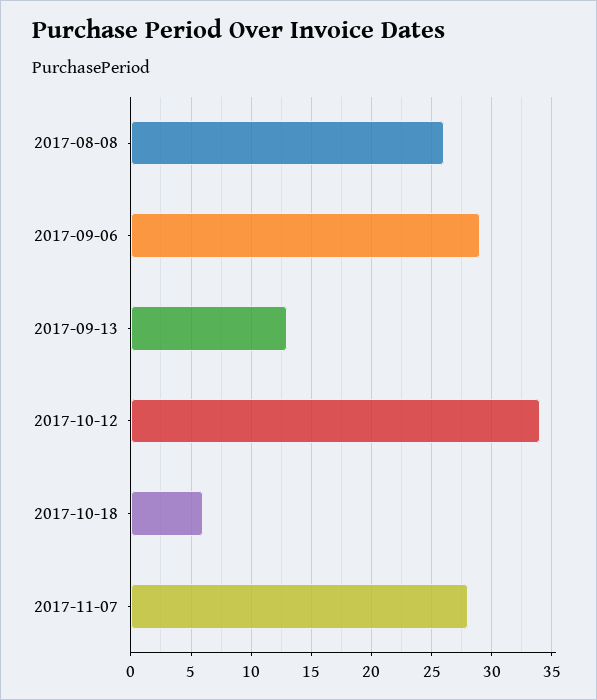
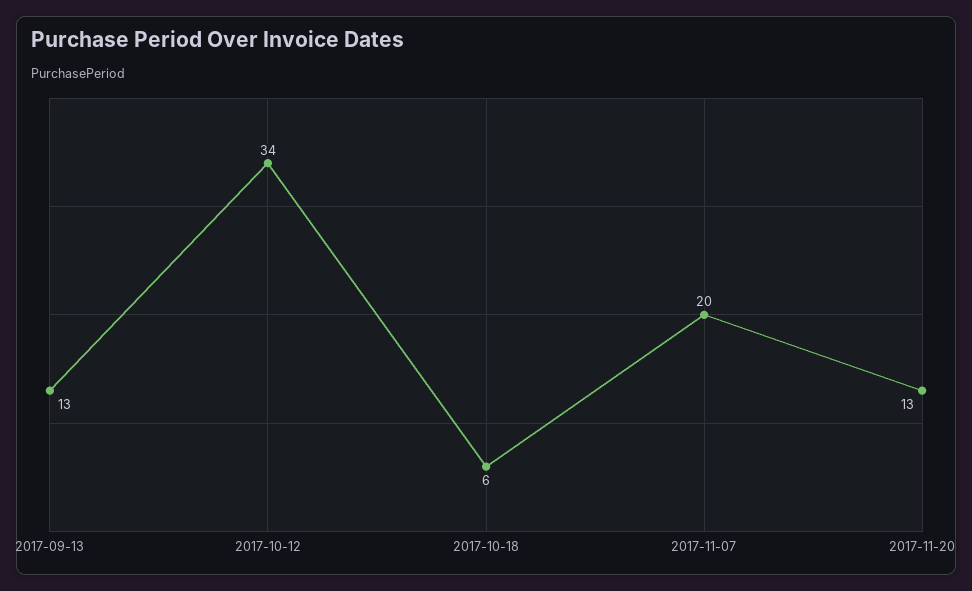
2017-08-08: 26 -> none
2017-09-06: 29 -> none
2017-11-07: 28 -> 20
2017-11-20: none -> 13

